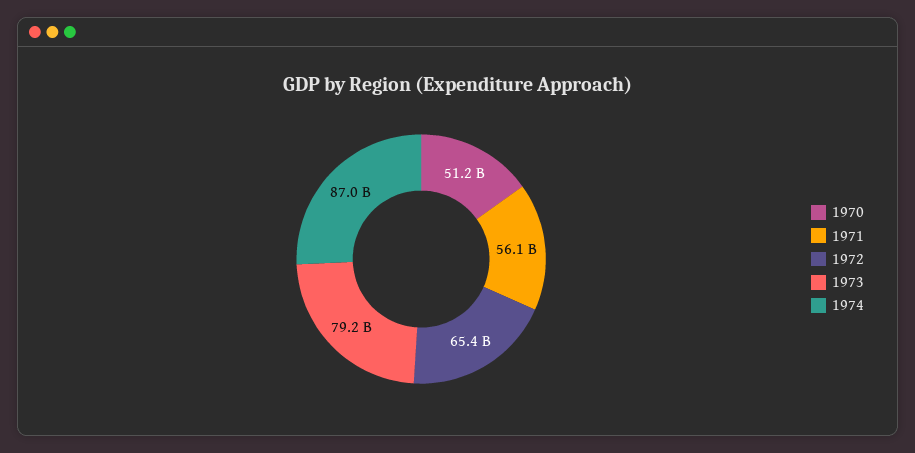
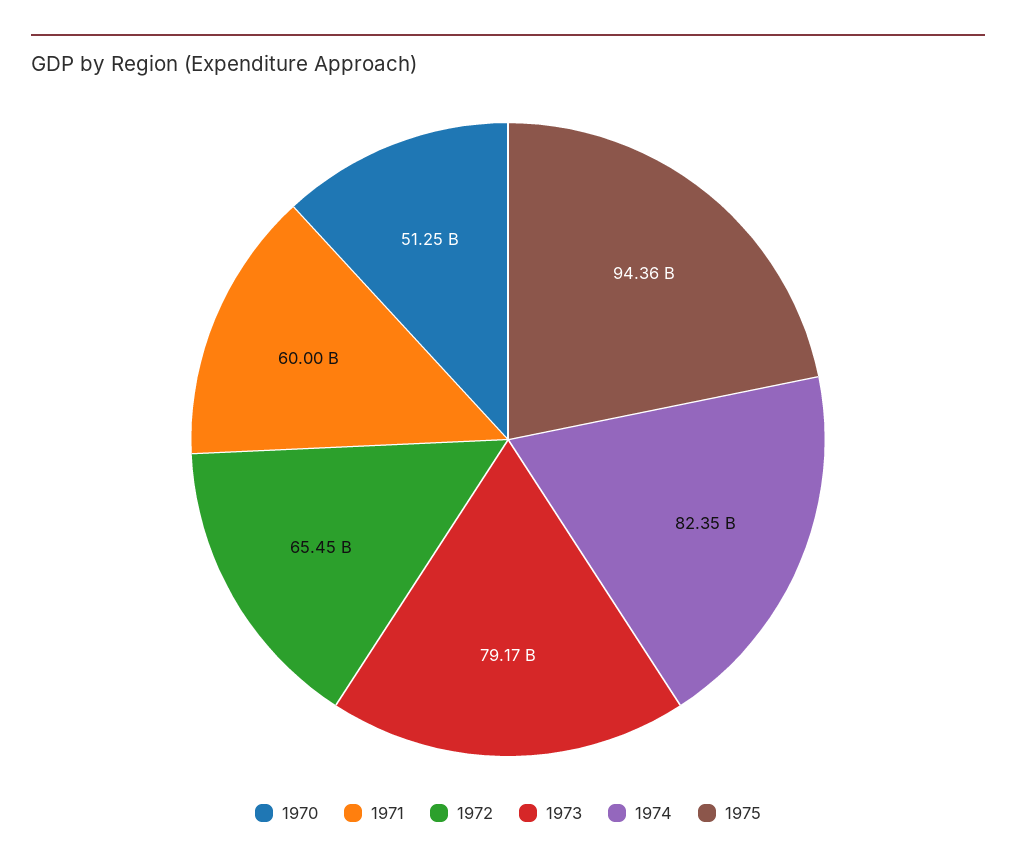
1971: 56100000000 -> 60000000000
1974: 87000000000 -> 82350000000
1975: none -> 94360000000

